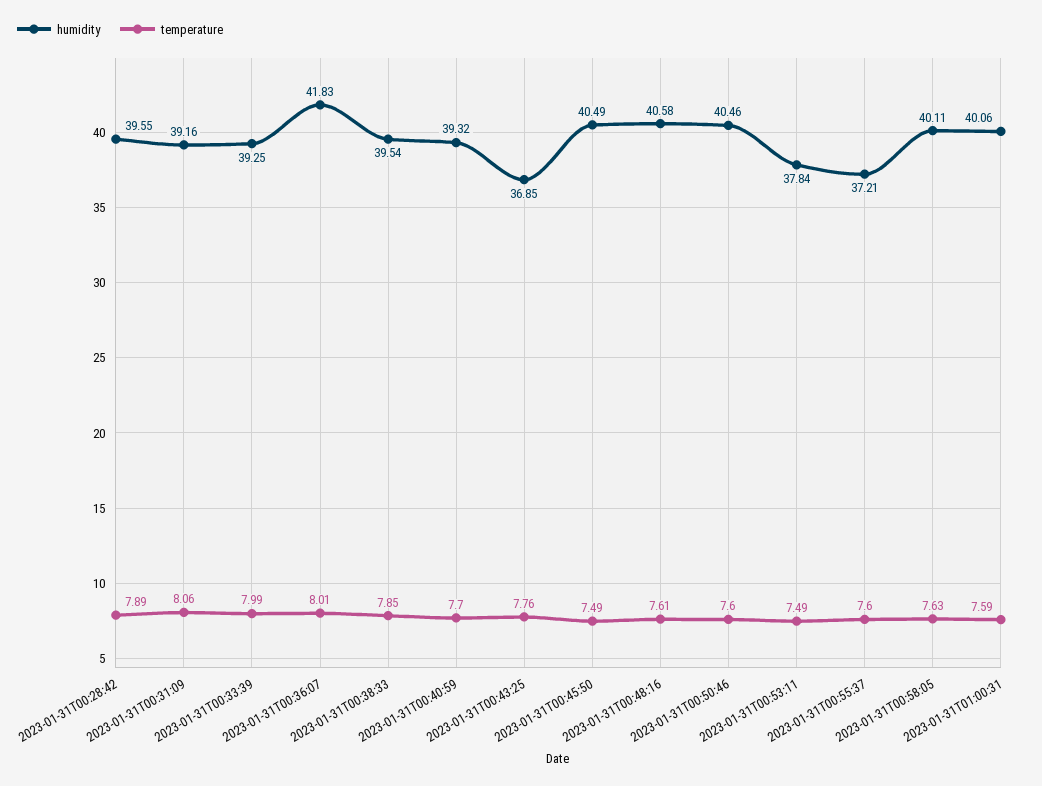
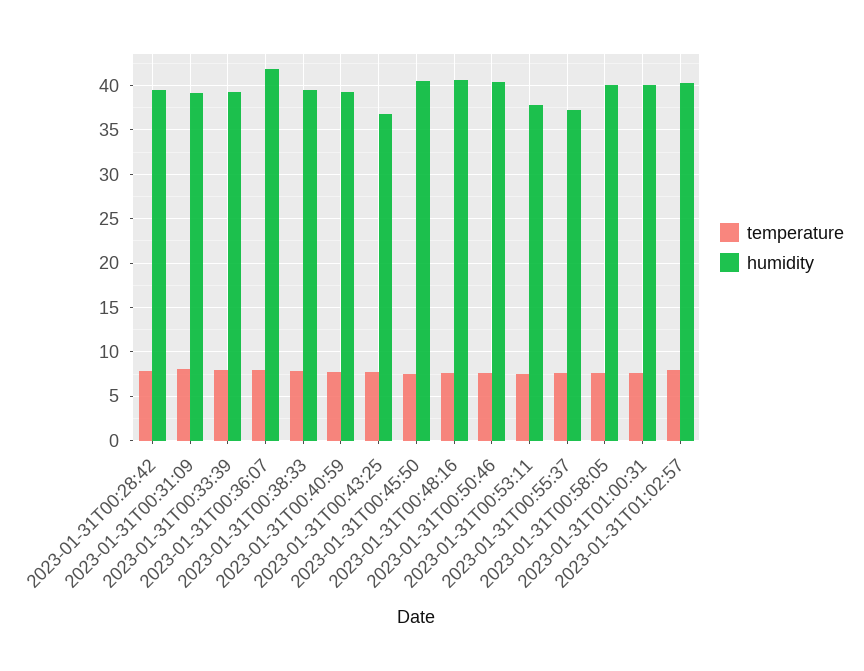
temperature, 2023-01-31T01:02:57: none -> 8
humidity, 2023-01-31T01:02:57: none -> 40

